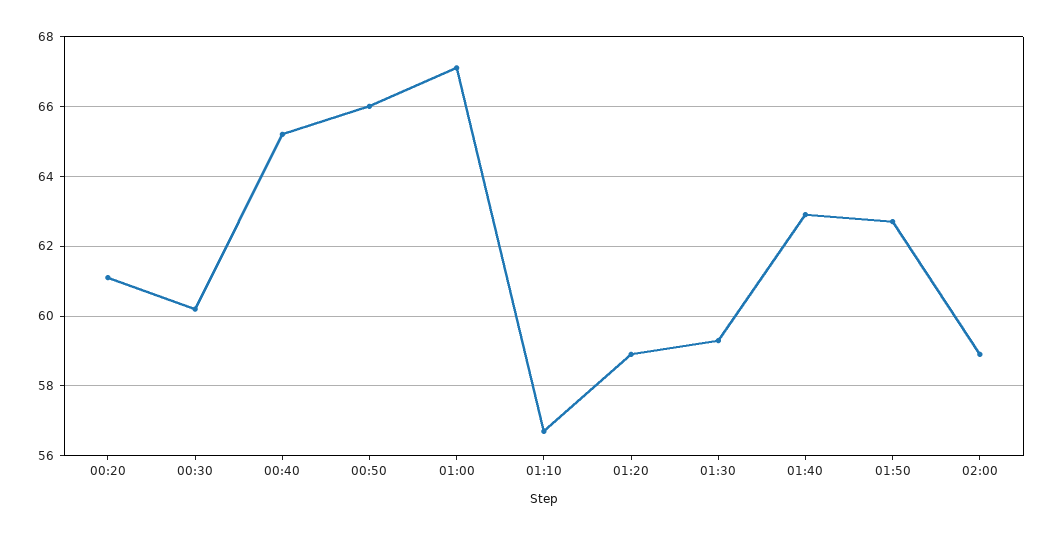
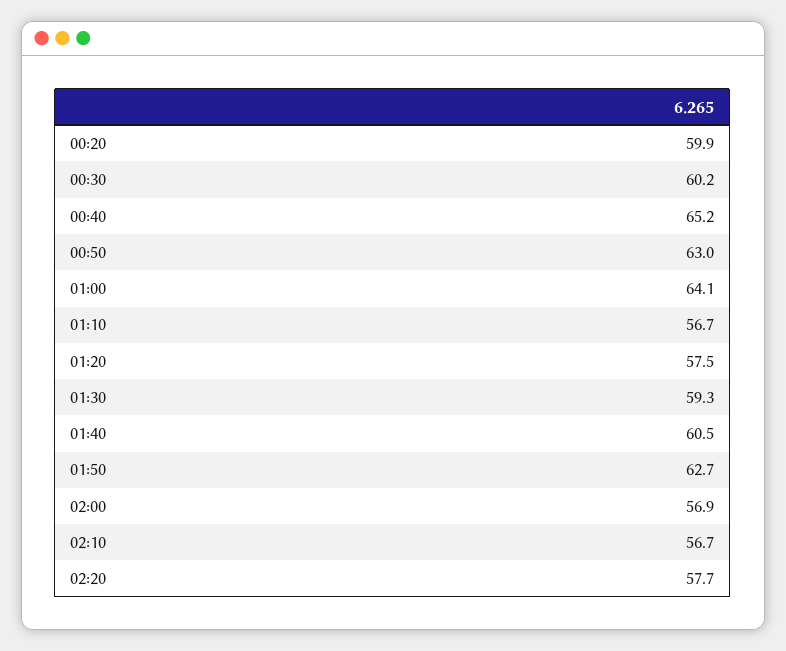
00:20: 61 -> 59.9
00:50: 66 -> 63
01:00: 67 -> 64.1
01:20: 59 -> 57.5
01:40: 63 -> 60.5
02:00: 59 -> 56.9
02:10: none -> 56.7
02:20: none -> 57.7

